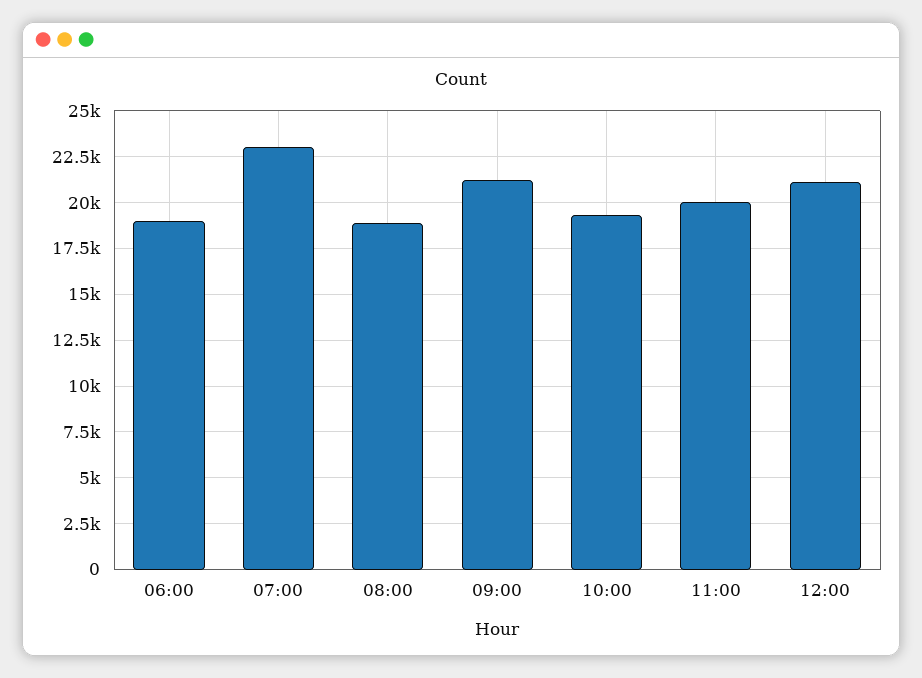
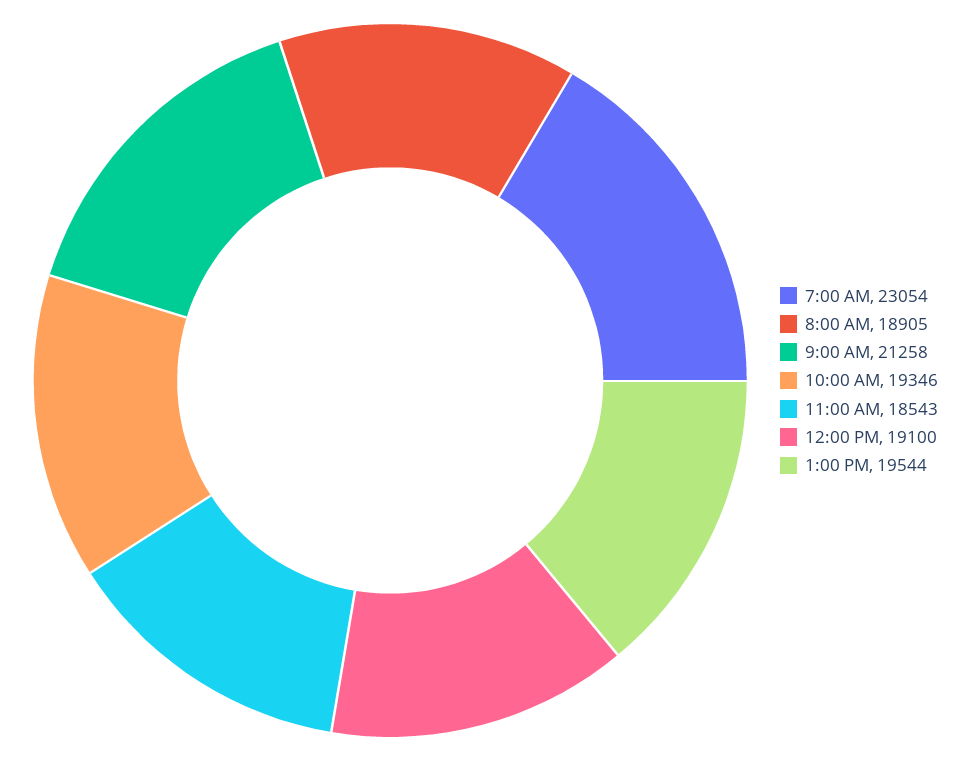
06:00: 19000 -> none
11:00: 20000 -> 18543
12:00: 21000 -> 19100
1:00 PM: none -> 19544

